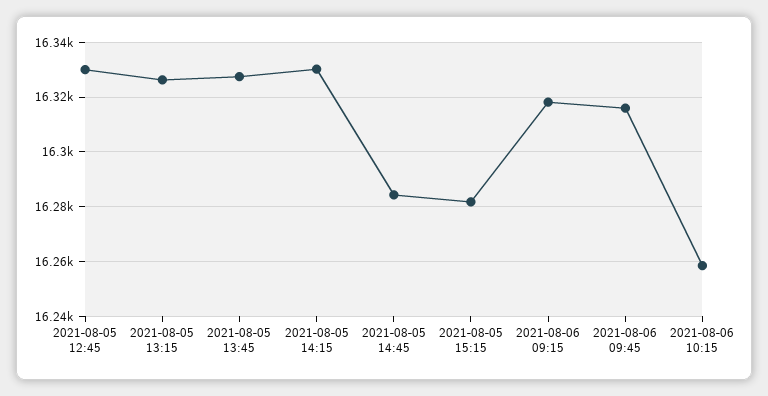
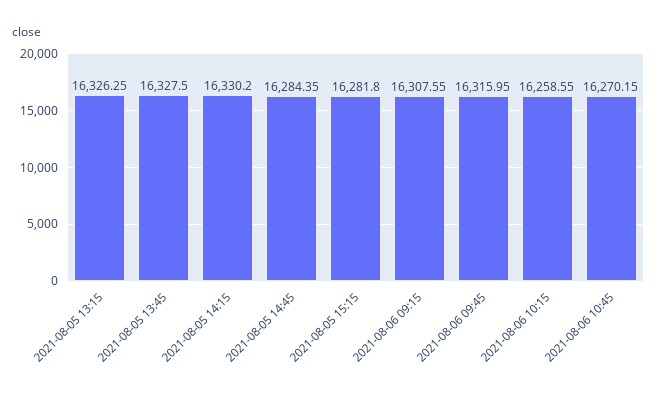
2021-08-05 12:45: 16330 -> none
2021-08-06 09:15: 16317.5 -> 16307.55
2021-08-06 10:45: none -> 16270.15

